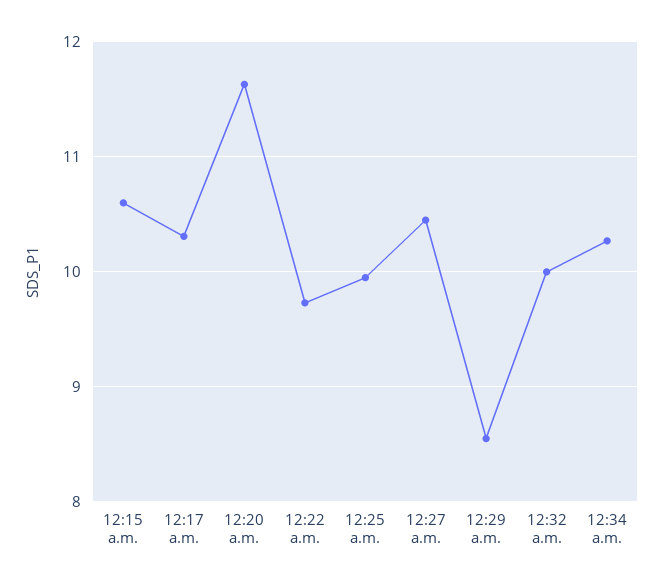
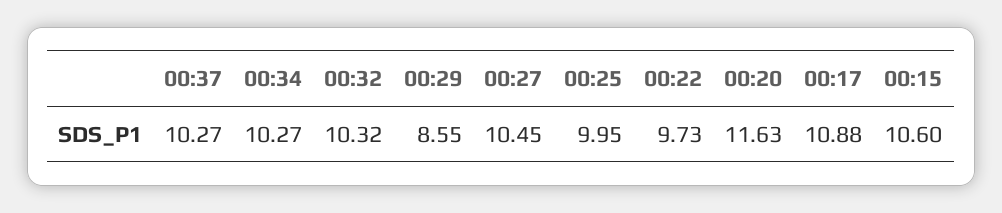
12:17 a.m.: 10.3 -> 10.88
12:32 a.m.: 10 -> 10.32
00:37: none -> 10.27

